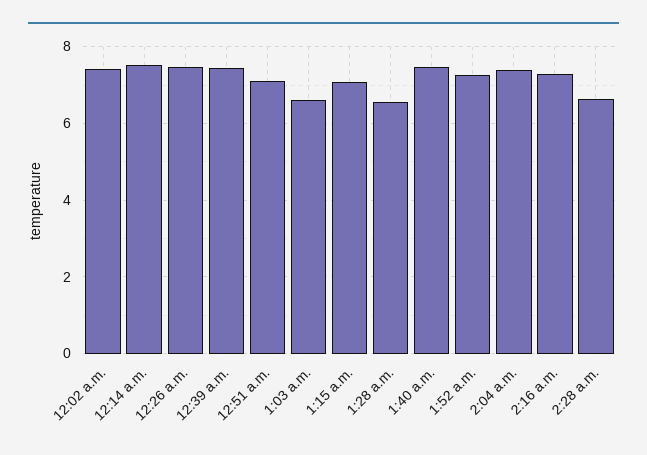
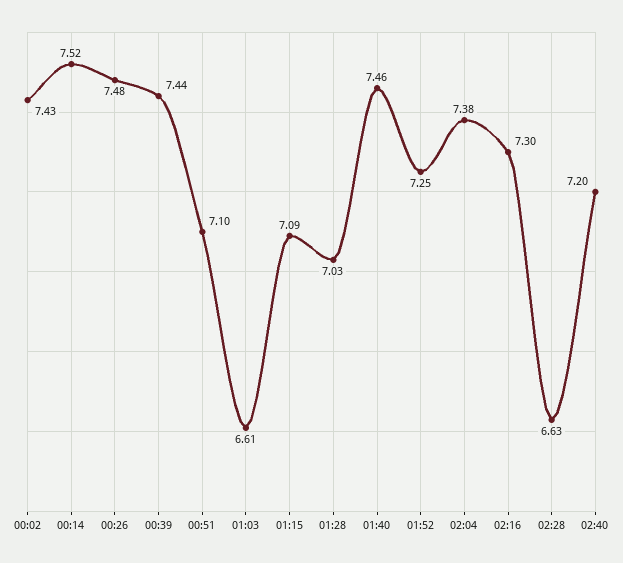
1:28 a.m.: 6.6 -> 7.03
02:40: none -> 7.2

